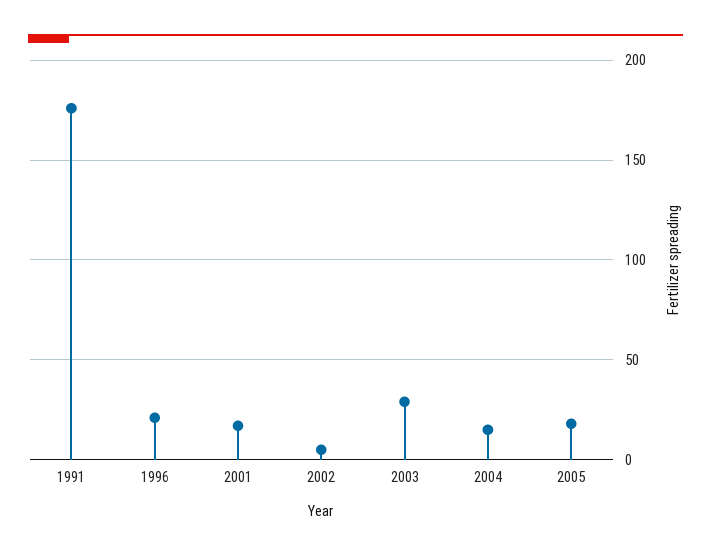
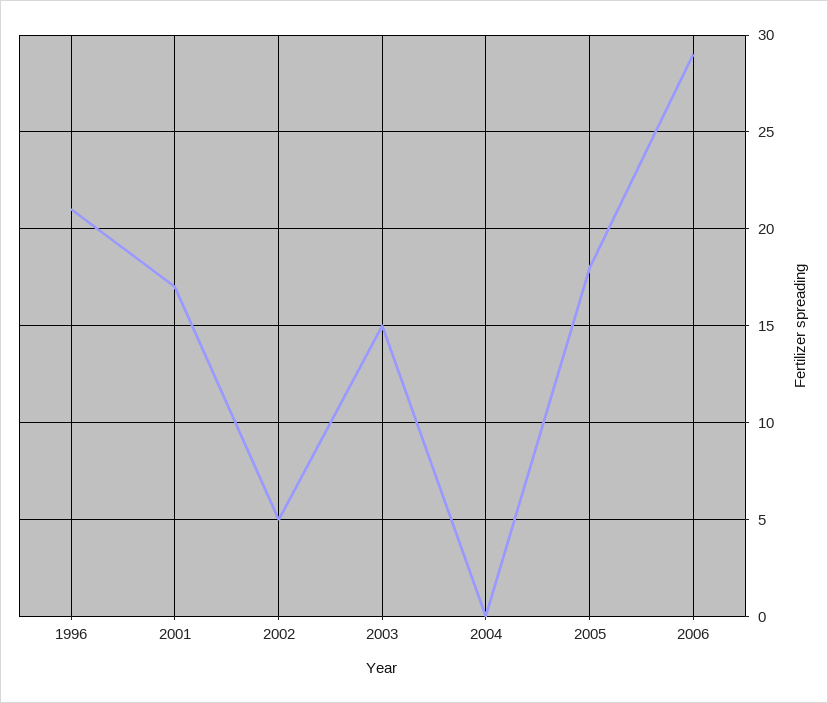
1991: 175 -> none
2003: 30 -> 15
2004: 15 -> 0
2006: none -> 29

